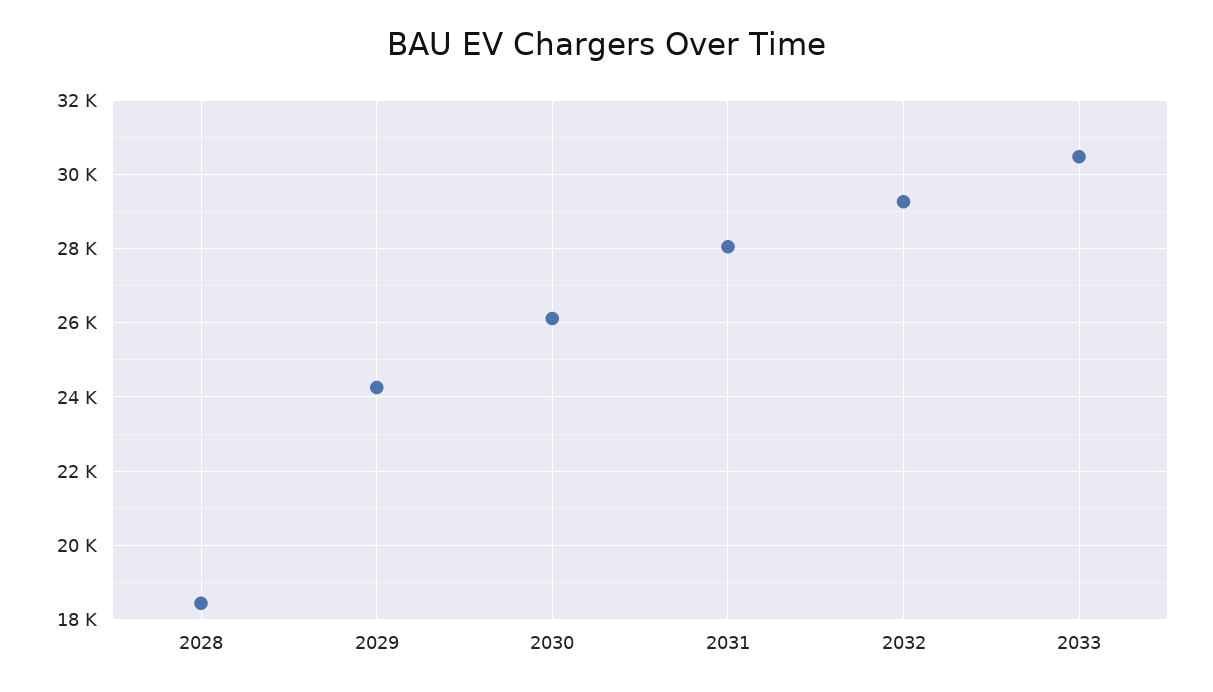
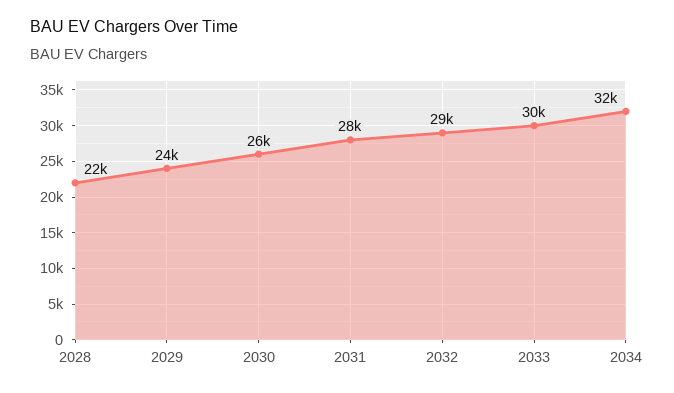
2028: 18400 -> 22000
2034: none -> 32000

